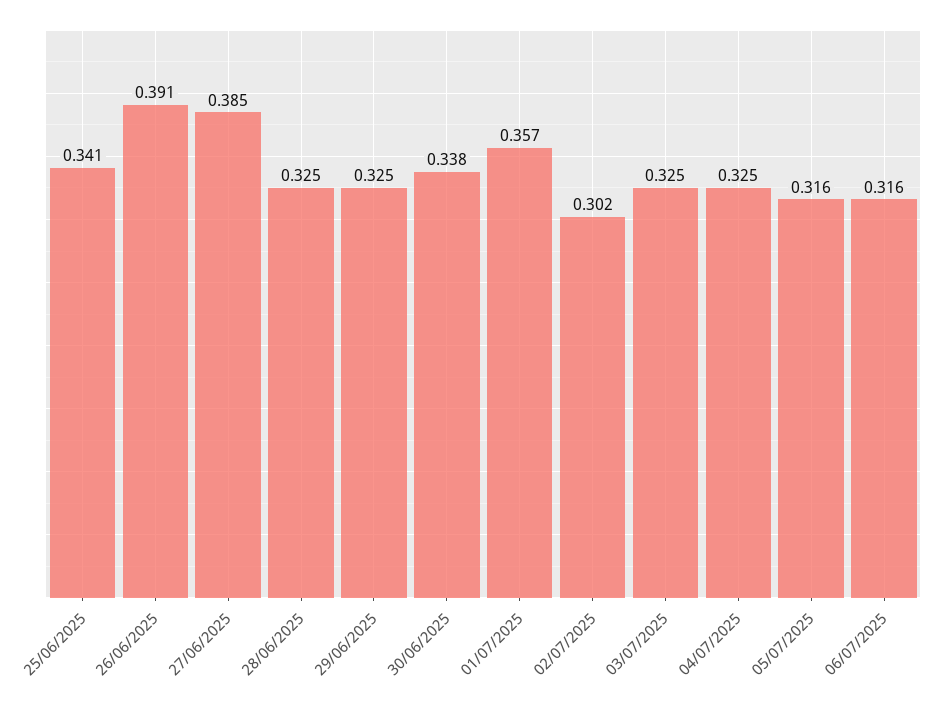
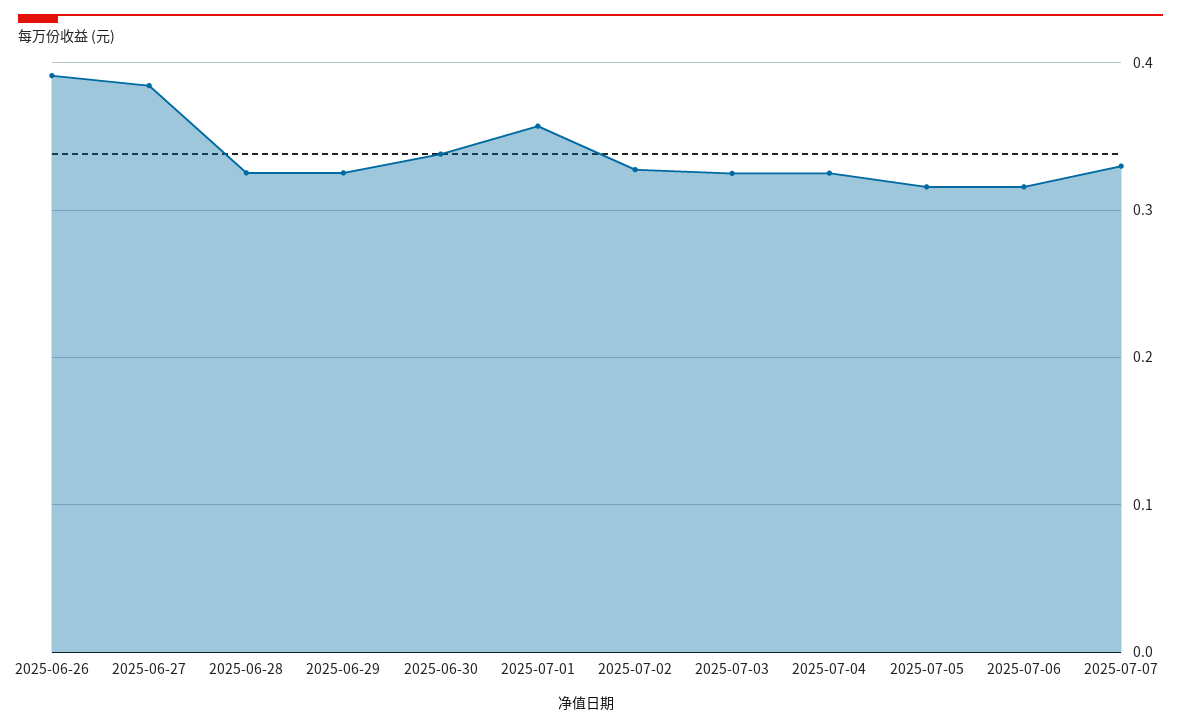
25/06/2025: 0.341 -> none
02/07/2025: 0.302 -> 0.33
2025-07-07: none -> 0.33

